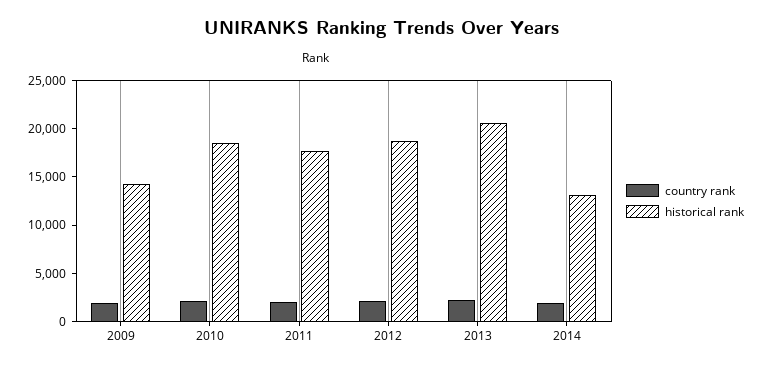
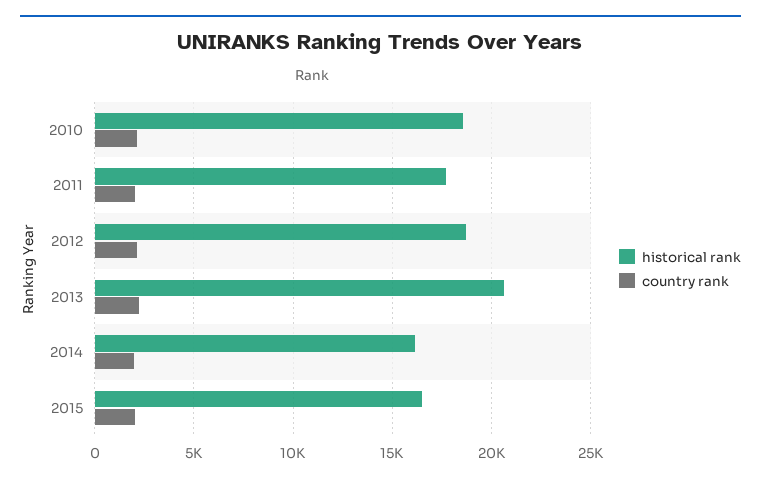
country rank, 2009: 2000 -> none
historical rank, 2009: 14000 -> none
historical rank, 2014: 13000 -> 16000
historical rank, 2015: none -> 16500
country rank, 2015: none -> 2000

